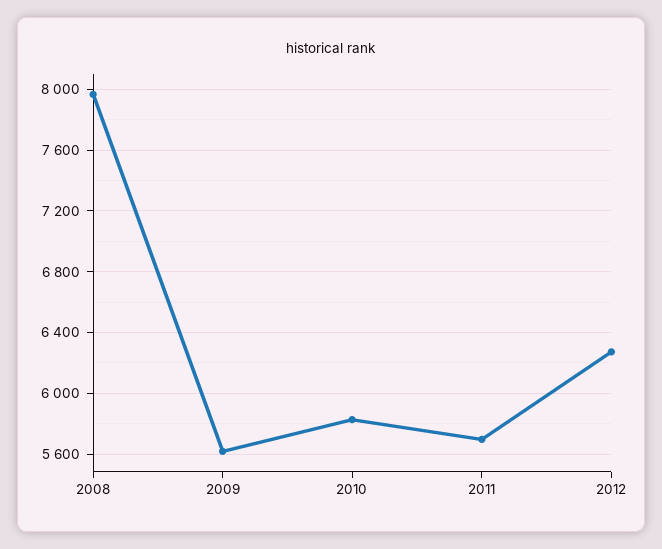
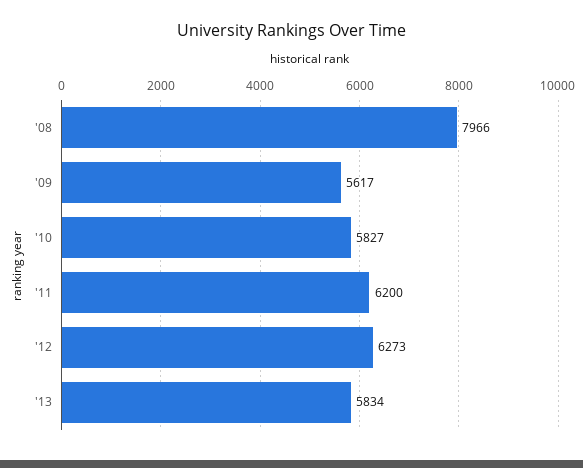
2011: 5700 -> 6200
'13: none -> 5834

